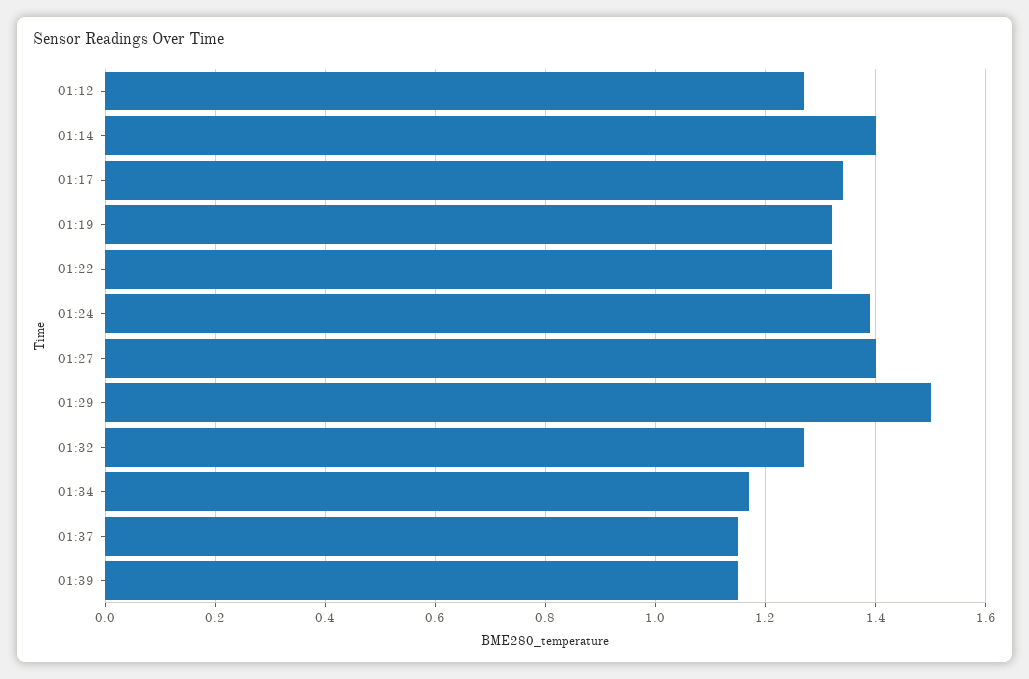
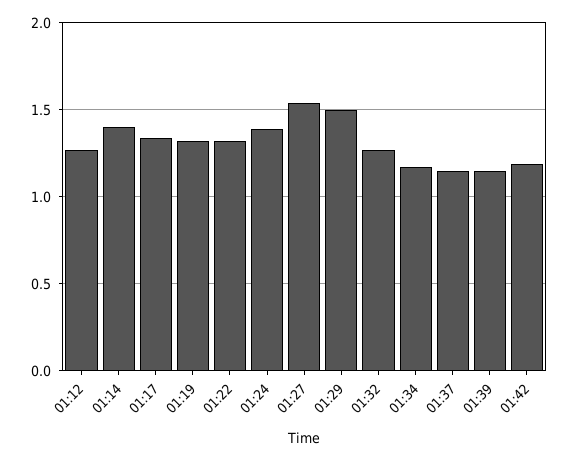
01:27: 1.4 -> 1.55
01:42: none -> 1.2

